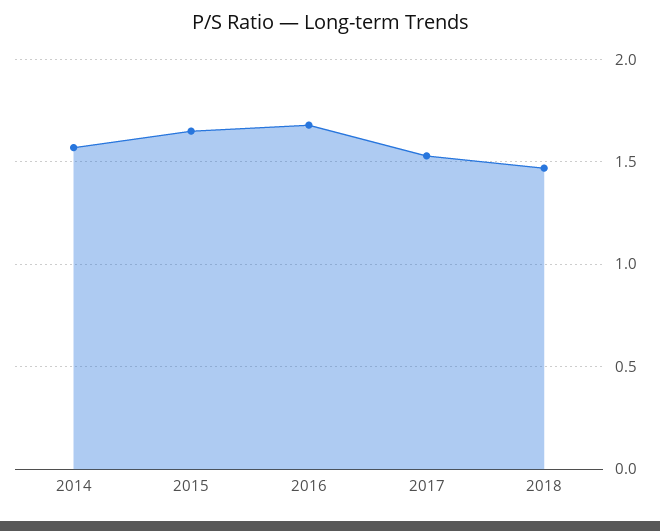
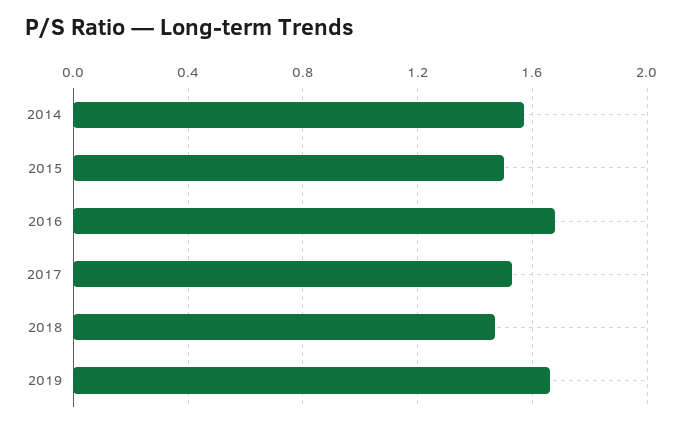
2015: 1.65 -> 1.5
2019: none -> 1.65

